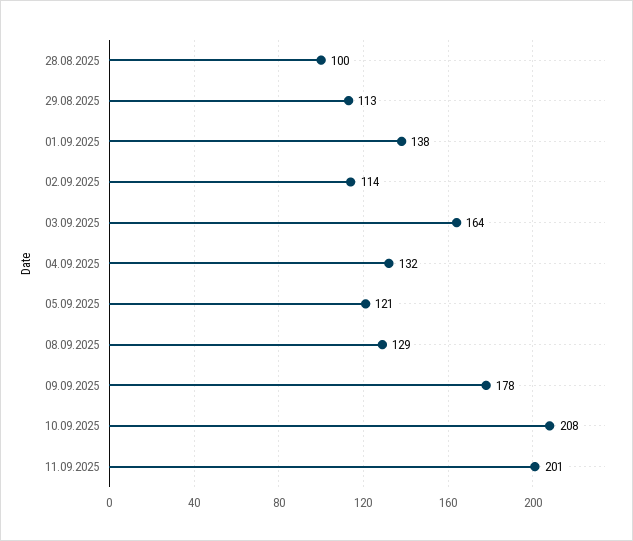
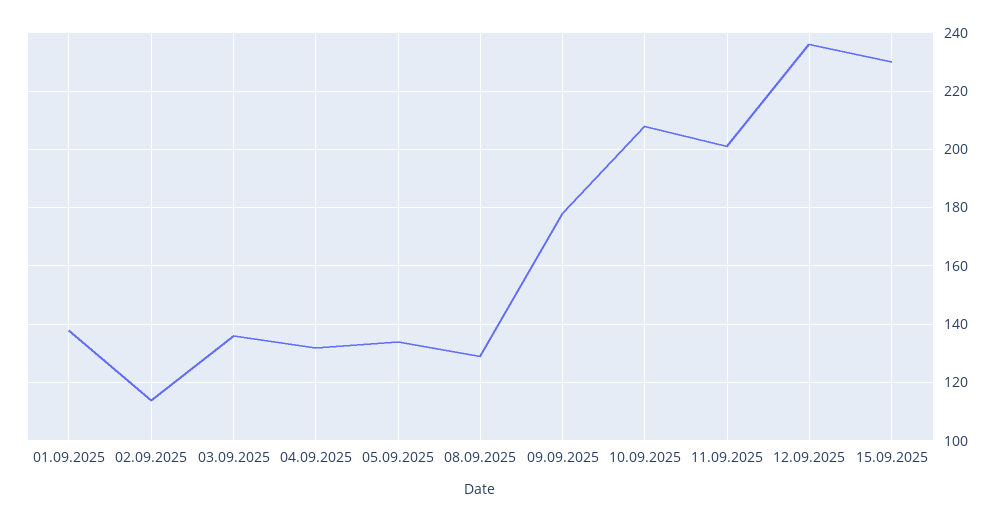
28.08.2025: 100 -> none
29.08.2025: 113 -> none
03.09.2025: 164 -> 135
05.09.2025: 121 -> 135
12.09.2025: none -> 235
15.09.2025: none -> 230

